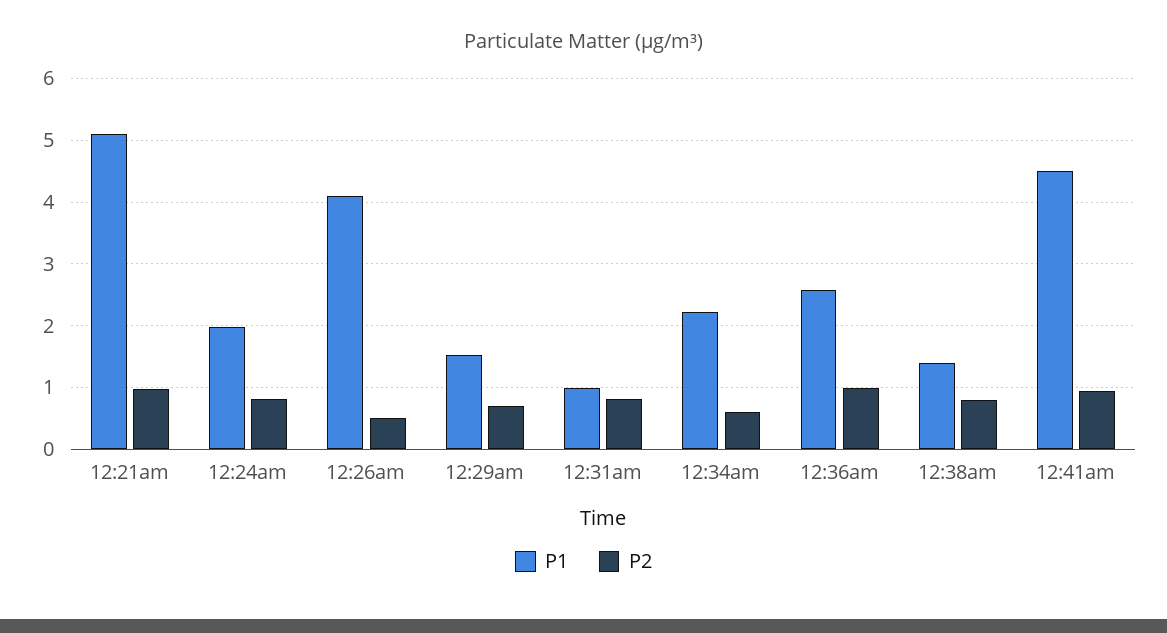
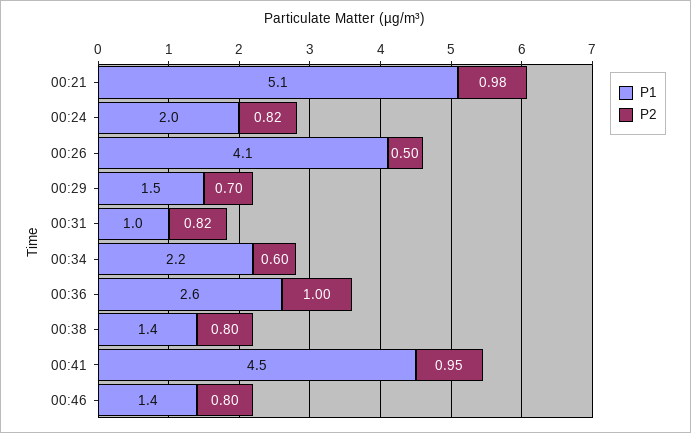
P1, 00:46: none -> 1.4
P2, 00:46: none -> 0.8

